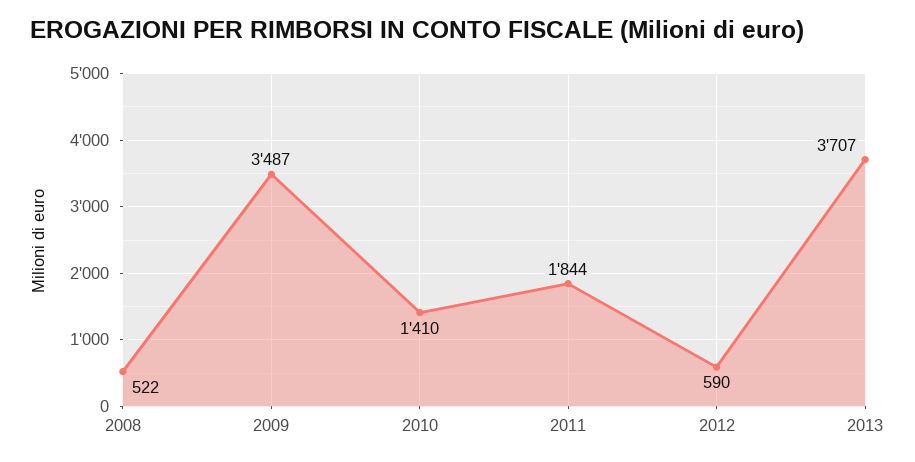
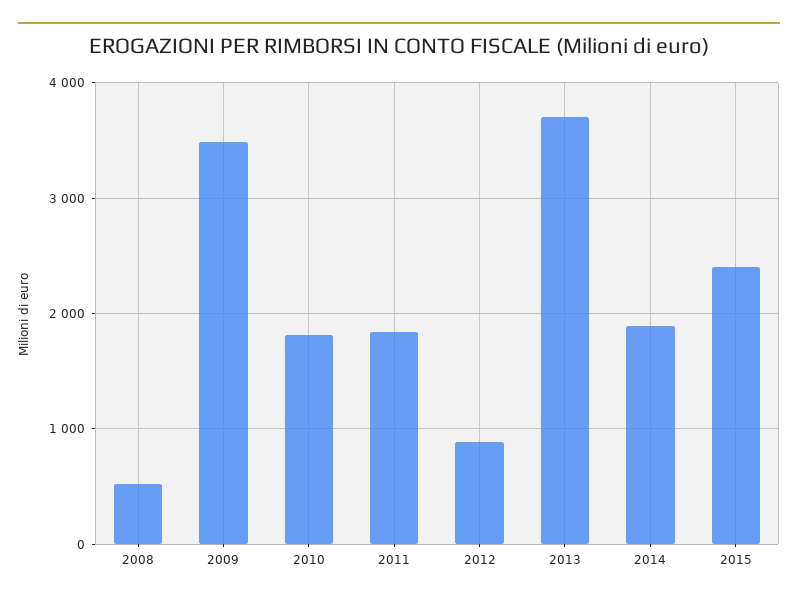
2010: 1410 -> 1800
2012: 590 -> 900
2014: none -> 1900
2015: none -> 2400

